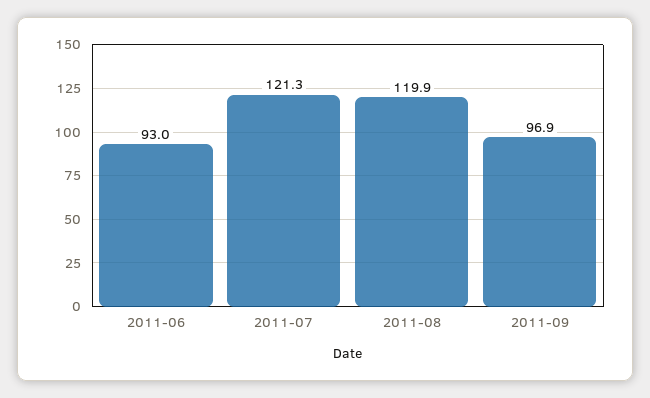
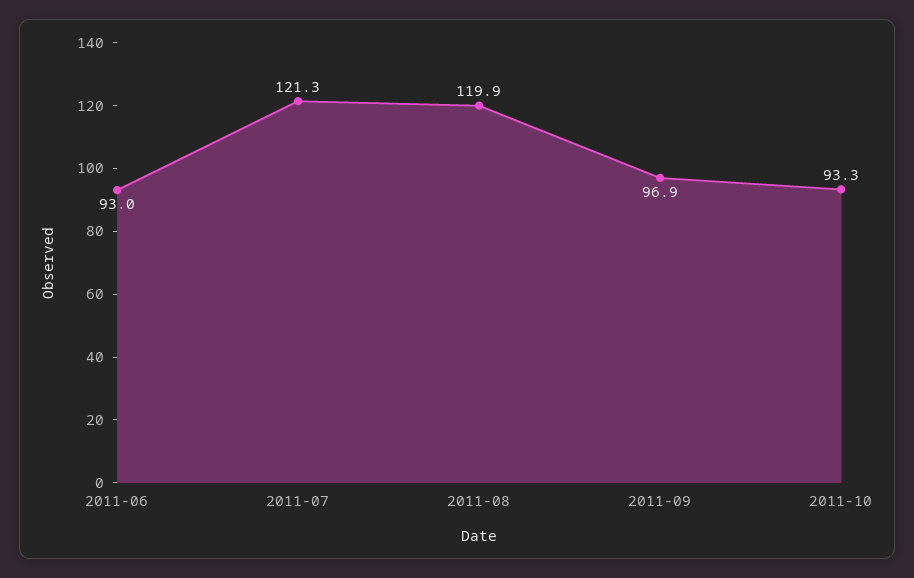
2011-10: none -> 93.3

